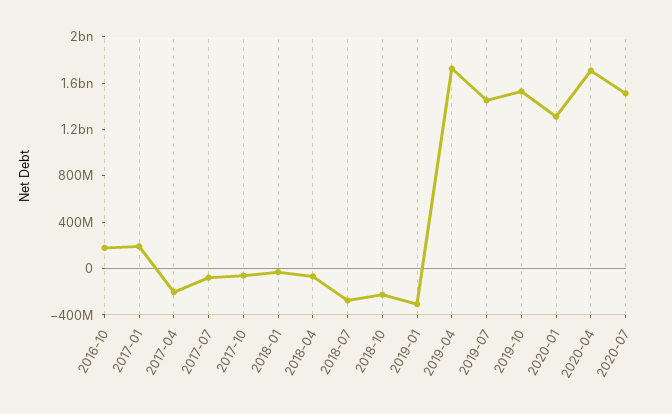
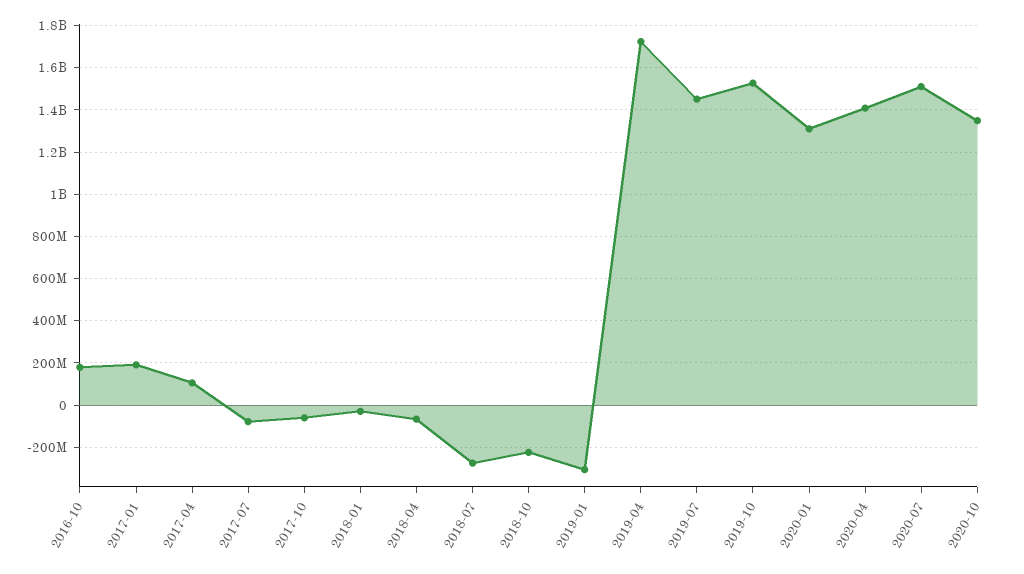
2017-04: -200000000 -> 100000000
2020-04: 1700000000 -> 1400000000
2020-10: none -> 1350000000

